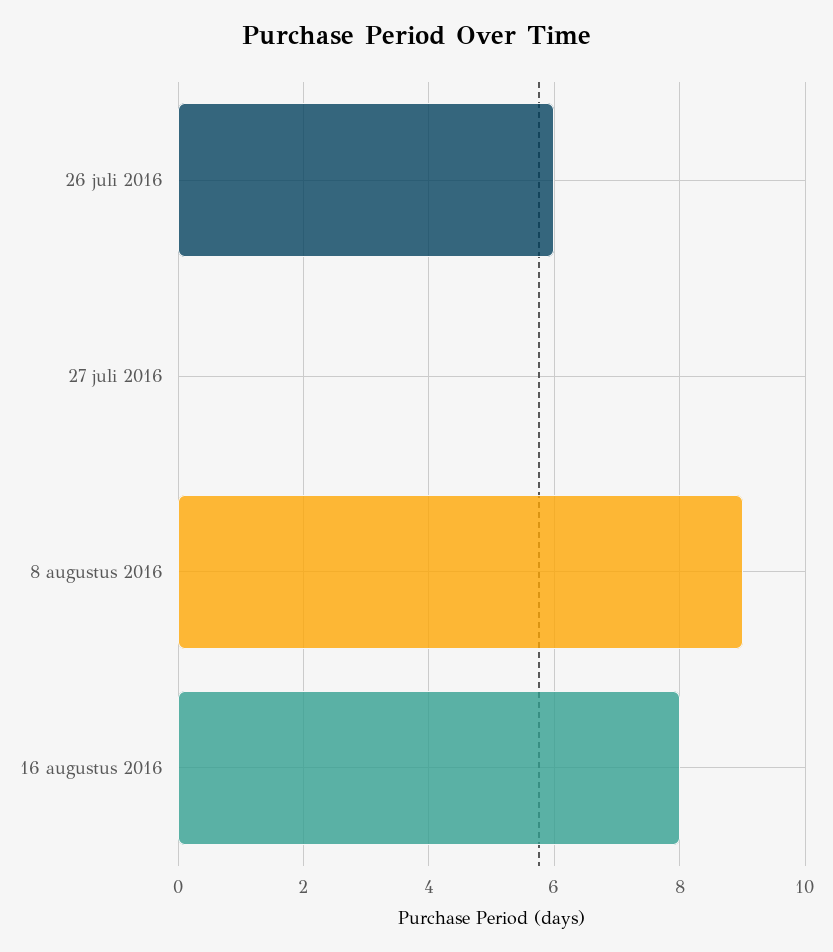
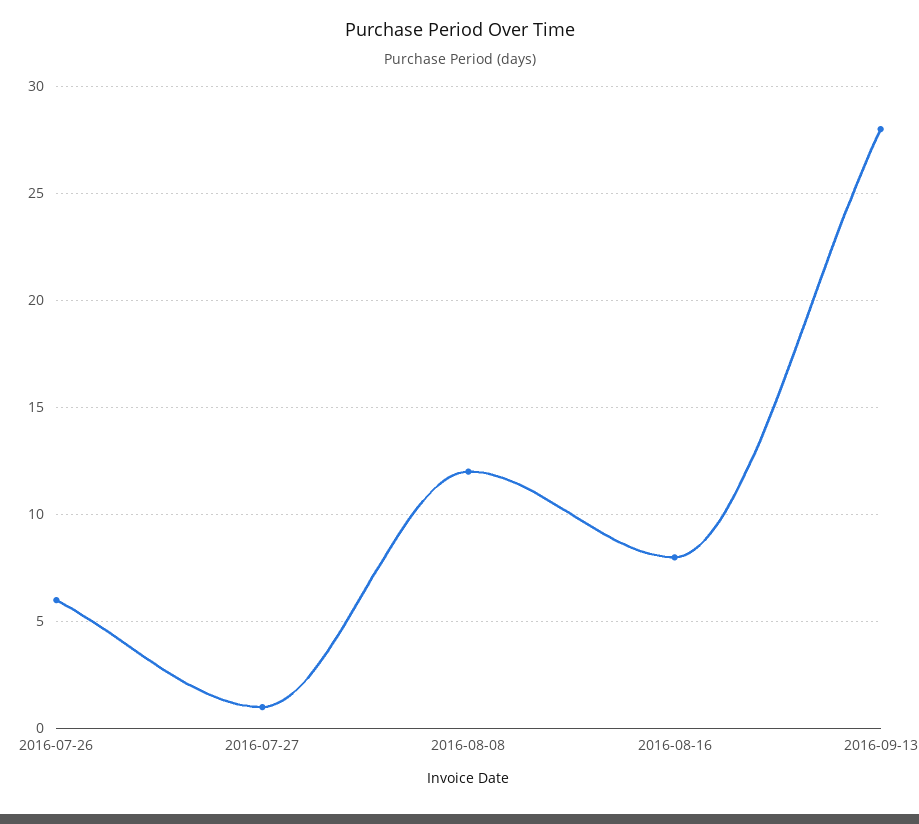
27 juli 2016: 0 -> 1
8 augustus 2016: 9 -> 12
2016-09-13: none -> 28

